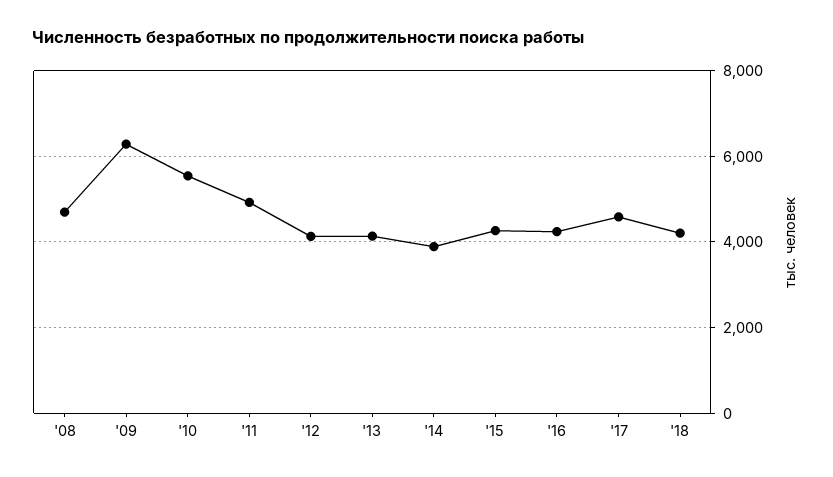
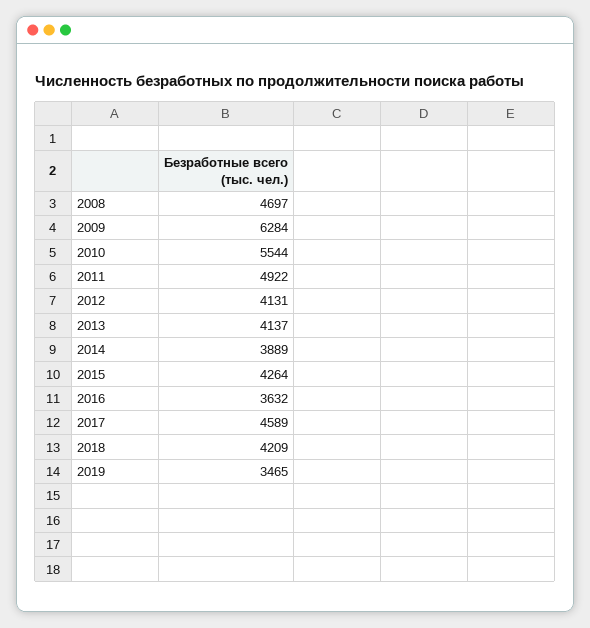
'16: 4200 -> 3632
2019: none -> 3465

